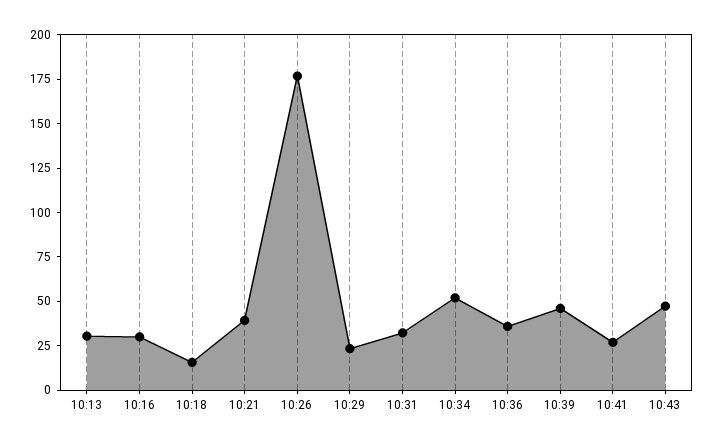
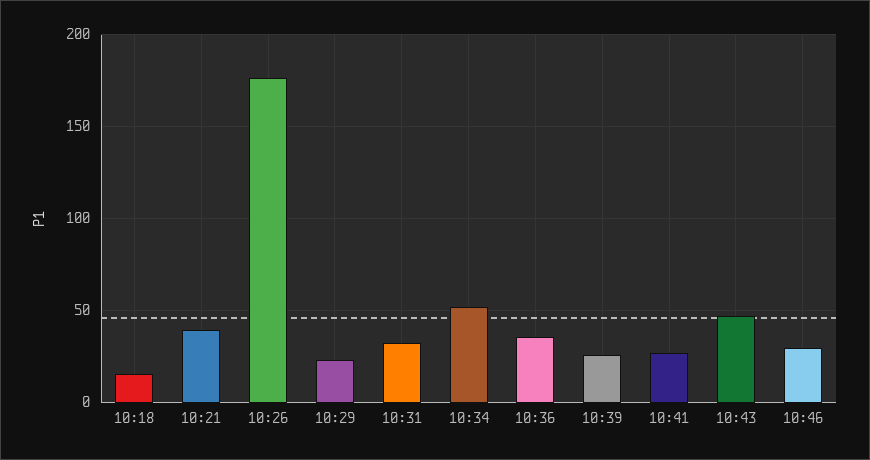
10:13: 30 -> none
10:16: 30 -> none
10:39: 45 -> 25
10:46: none -> 30

